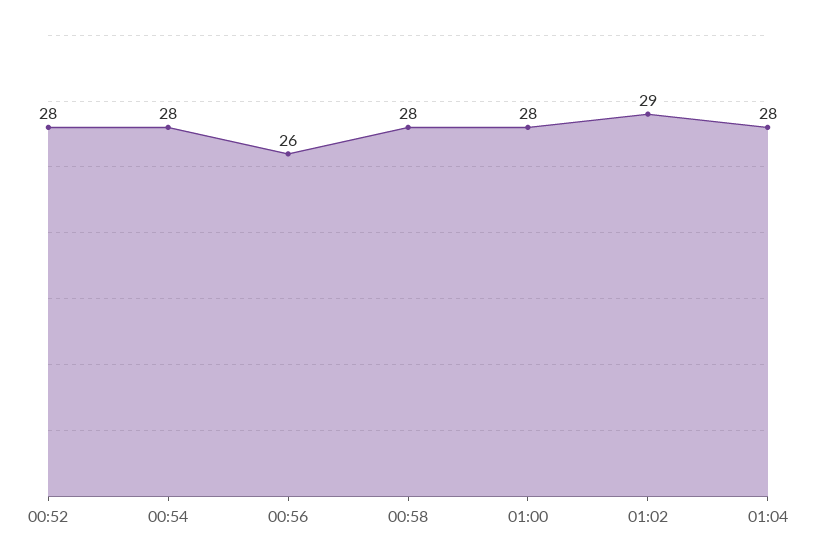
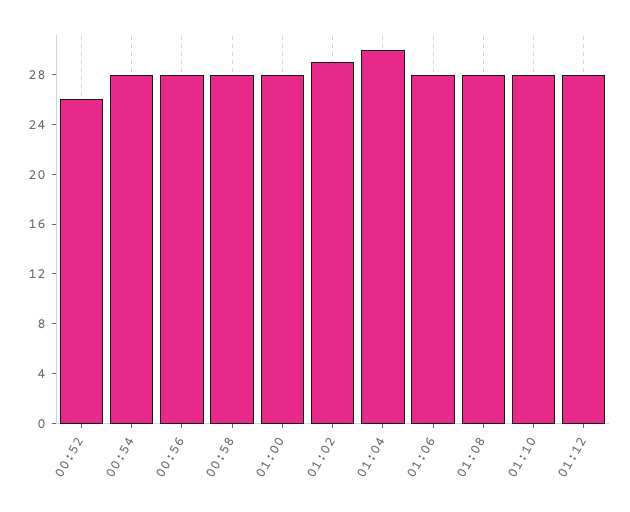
00:52: 28 -> 26
00:56: 26 -> 28
01:04: 28 -> 30
01:06: none -> 28
01:08: none -> 28
01:10: none -> 28
01:12: none -> 28

